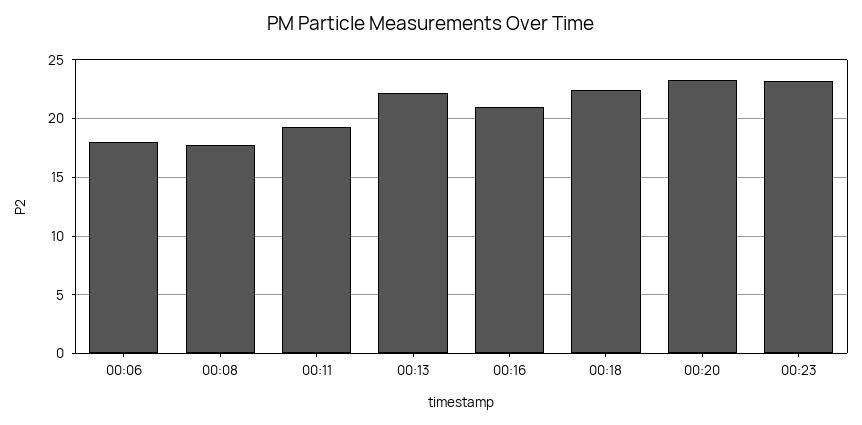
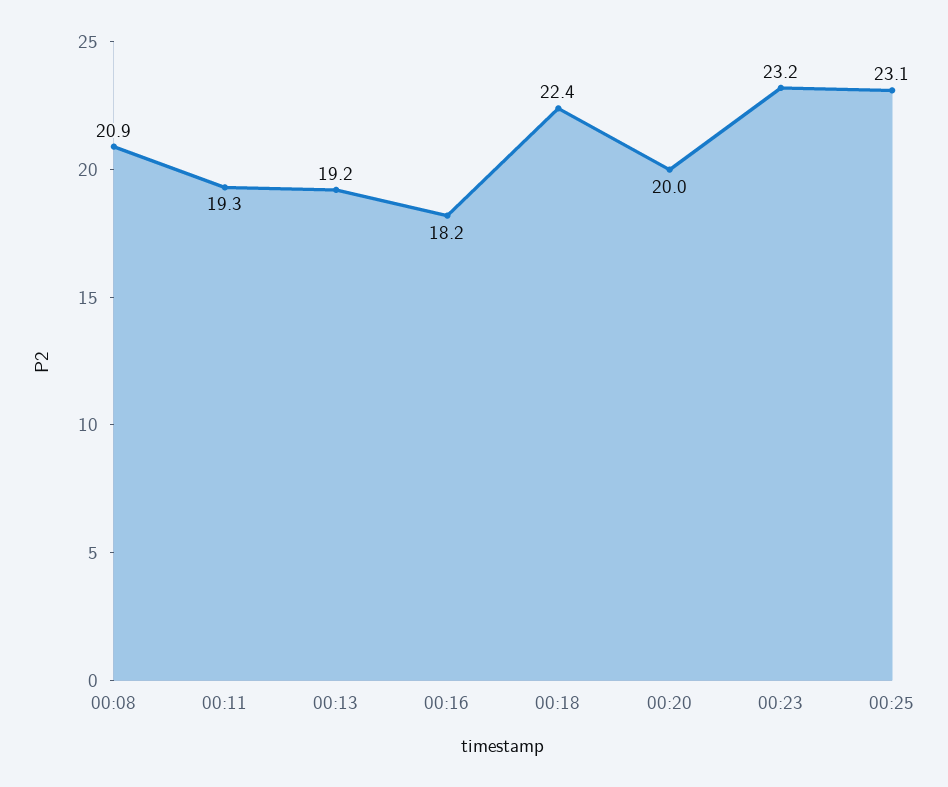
00:06: 18 -> none
00:08: 18 -> 20.9
00:13: 22 -> 19.2
00:16: 21 -> 18.2
00:20: 23 -> 20
00:25: none -> 23.1

